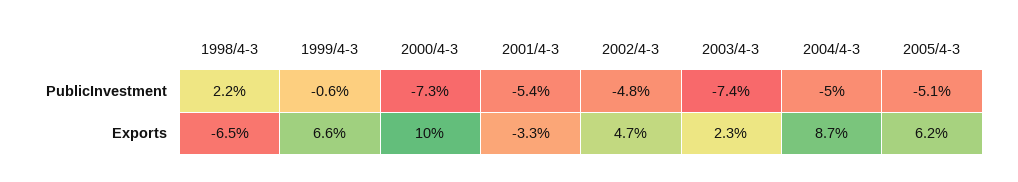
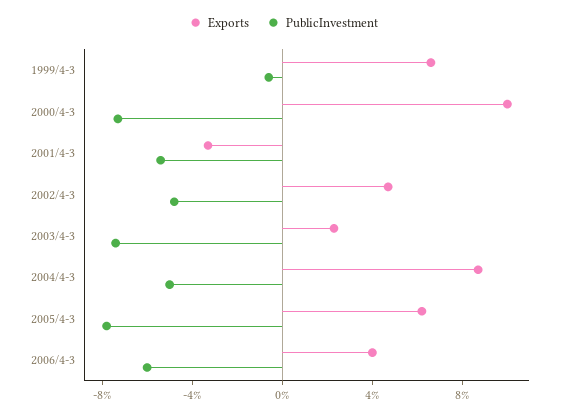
PublicInvestment, 1998/4-3: 2.2 -> none
PublicInvestment, 2005/4-3: -5.1 -> -8
Exports, 1998/4-3: -6.5 -> none
Exports, 2006/4-3: none -> 4
PublicInvestment, 2006/4-3: none -> -6

